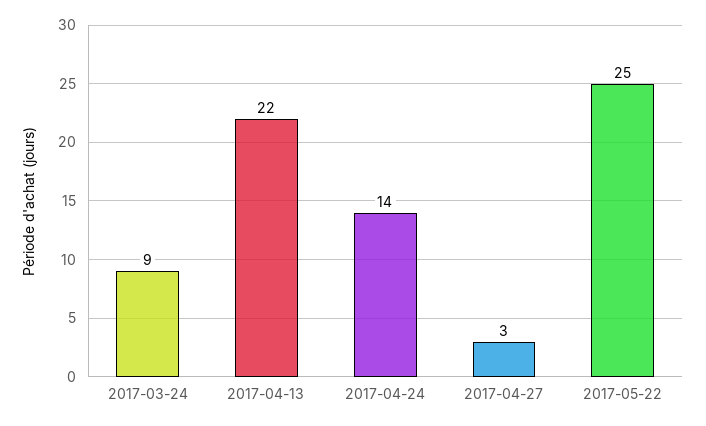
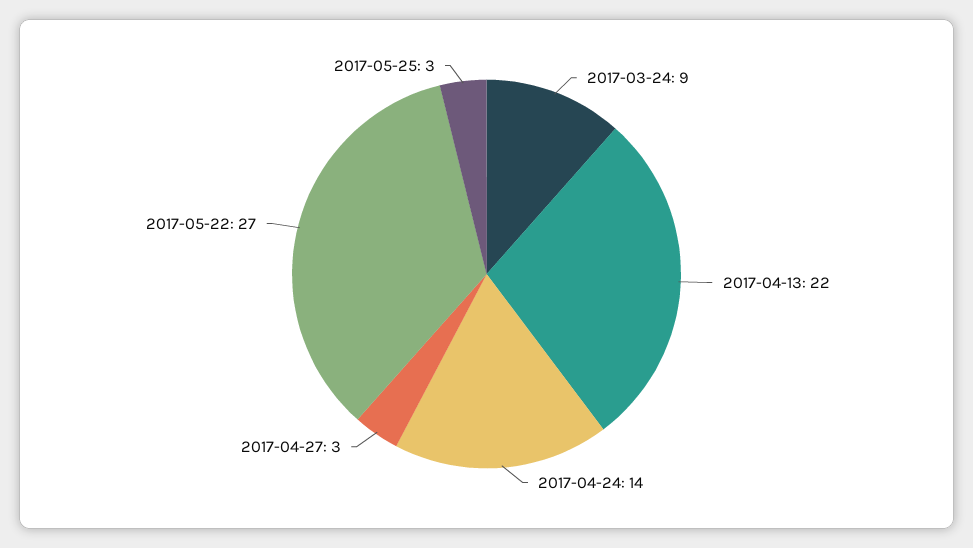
2017-05-22: 25 -> 27
2017-05-25: none -> 3

